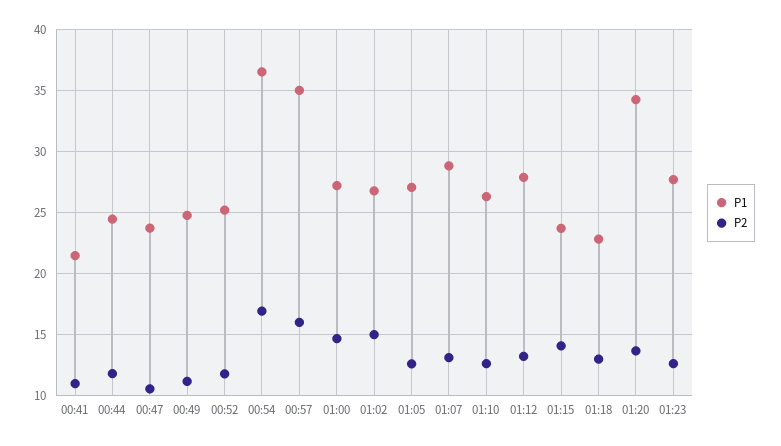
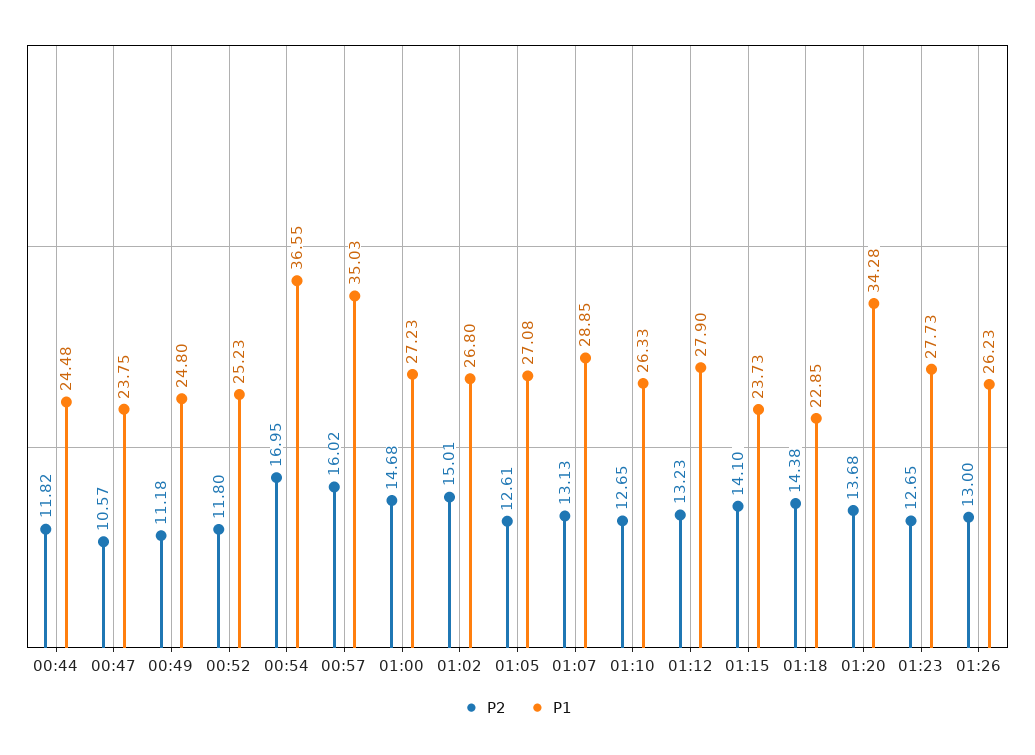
P1, 00:41: 21.5 -> none
P2, 00:41: 11 -> none
P2, 01:18: 13 -> 14.38
P2, 01:26: none -> 13
P1, 01:26: none -> 26.23

